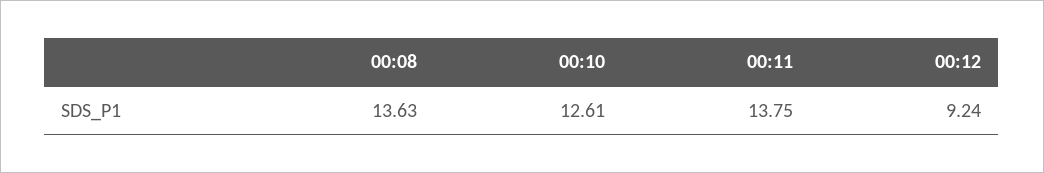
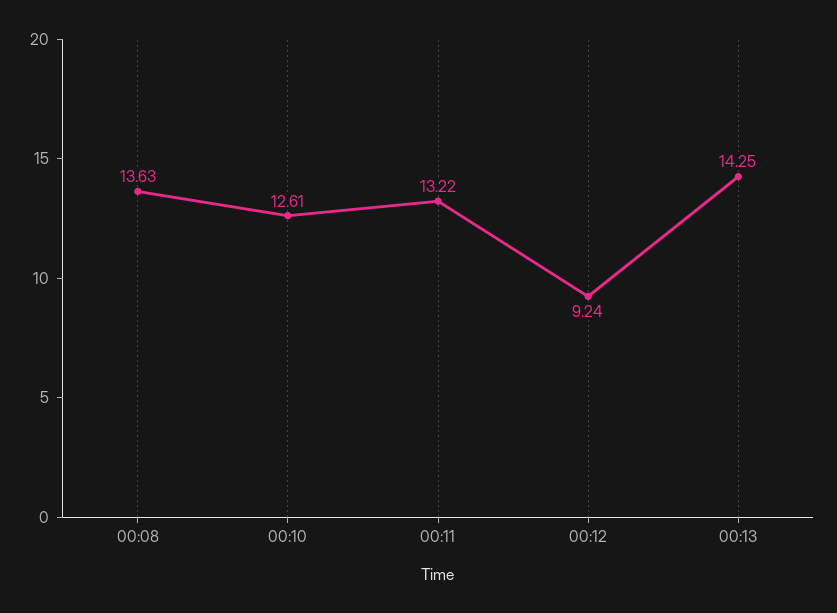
00:11: 13.75 -> 13.22
00:13: none -> 14.25

